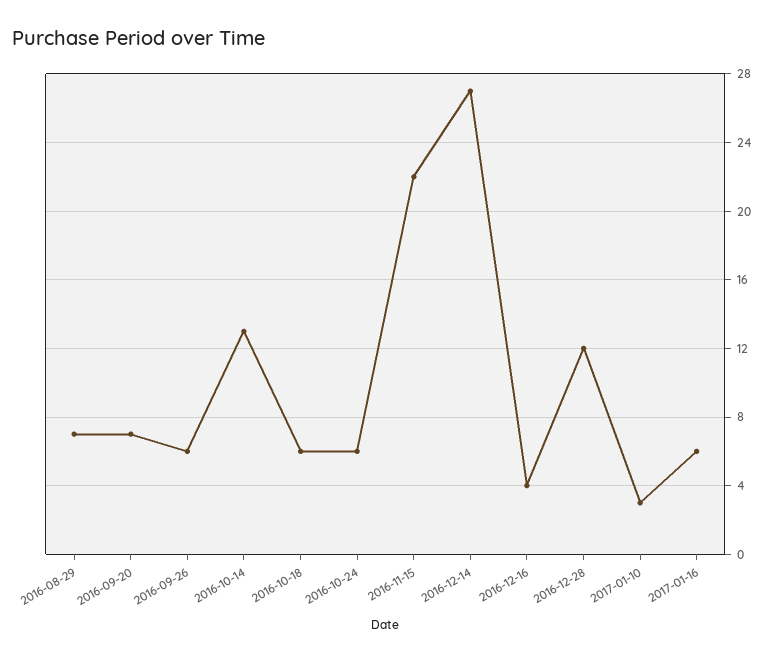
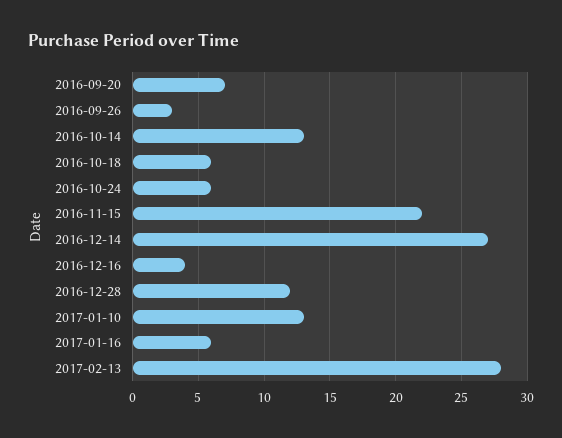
2016-08-29: 7 -> none
2016-09-26: 6 -> 3
2017-01-10: 3 -> 13
2017-02-13: none -> 28

